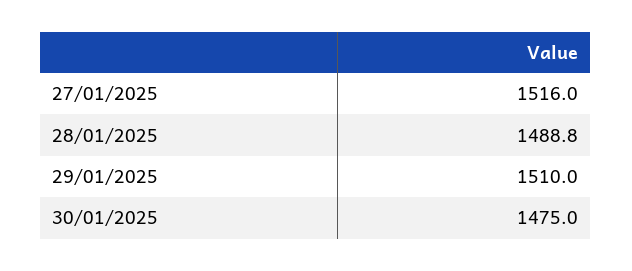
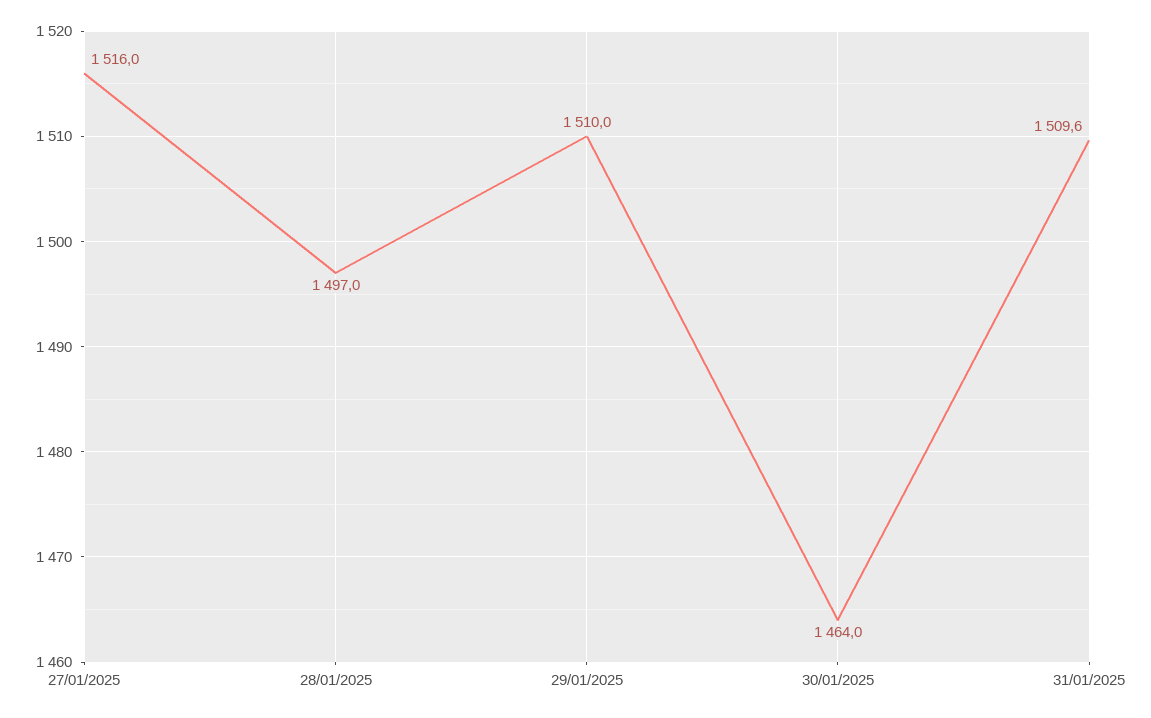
28/01/2025: 1488.8 -> 1497
30/01/2025: 1475 -> 1464
31/01/2025: none -> 1509.6

